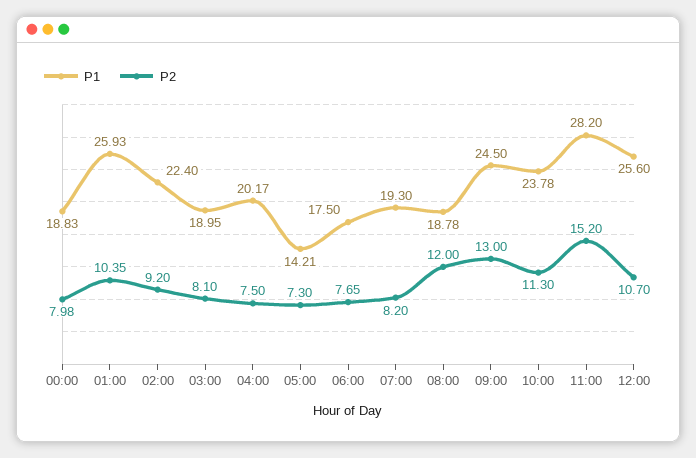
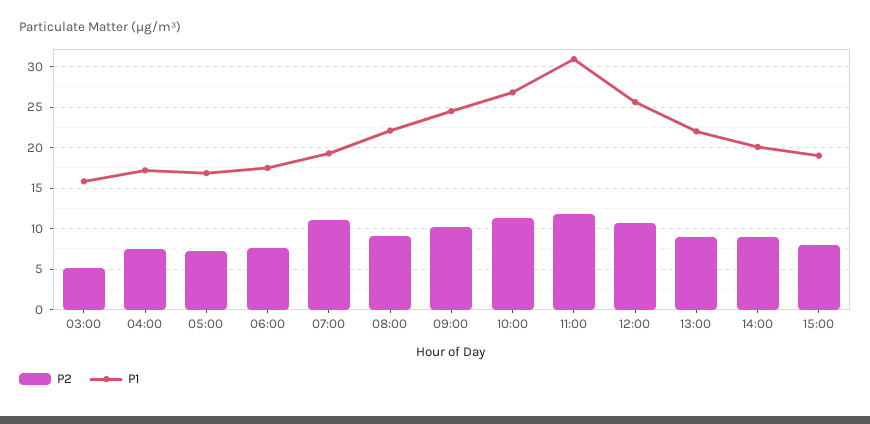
P1, 00:00: 18.83 -> none
P2, 00:00: 7.98 -> none
P1, 01:00: 25.93 -> none
P2, 01:00: 10.35 -> none
P1, 02:00: 22.4 -> none
P2, 02:00: 9.2 -> none
P1, 03:00: 18.95 -> 16
P2, 03:00: 8.1 -> 5
P1, 04:00: 20.17 -> 17
P1, 05:00: 14.21 -> 17
P2, 07:00: 8.2 -> 11
P1, 08:00: 18.78 -> 22
P2, 08:00: 12 -> 9
P2, 09:00: 13 -> 10
P1, 10:00: 23.78 -> 27
P1, 11:00: 28.2 -> 31
P2, 11:00: 15.2 -> 12
P2, 13:00: none -> 9
P1, 13:00: none -> 22
P2, 14:00: none -> 9
P1, 14:00: none -> 20
P2, 15:00: none -> 8
P1, 15:00: none -> 19

